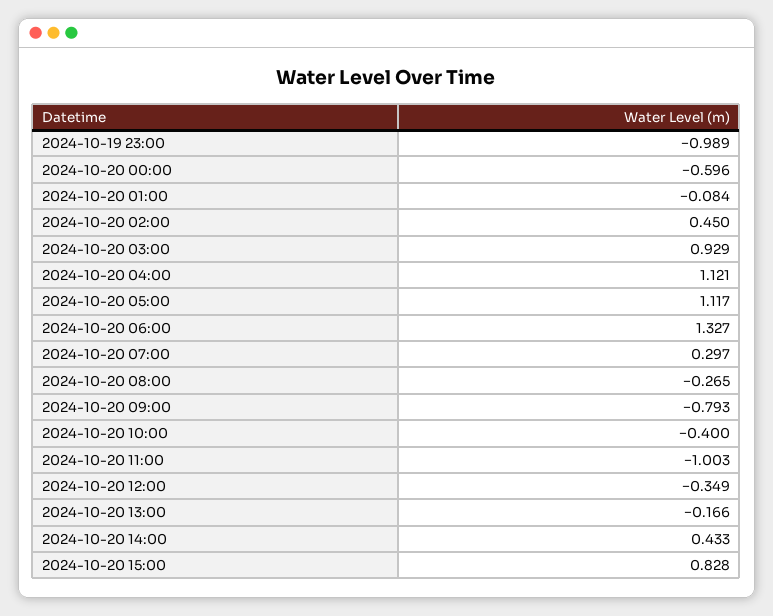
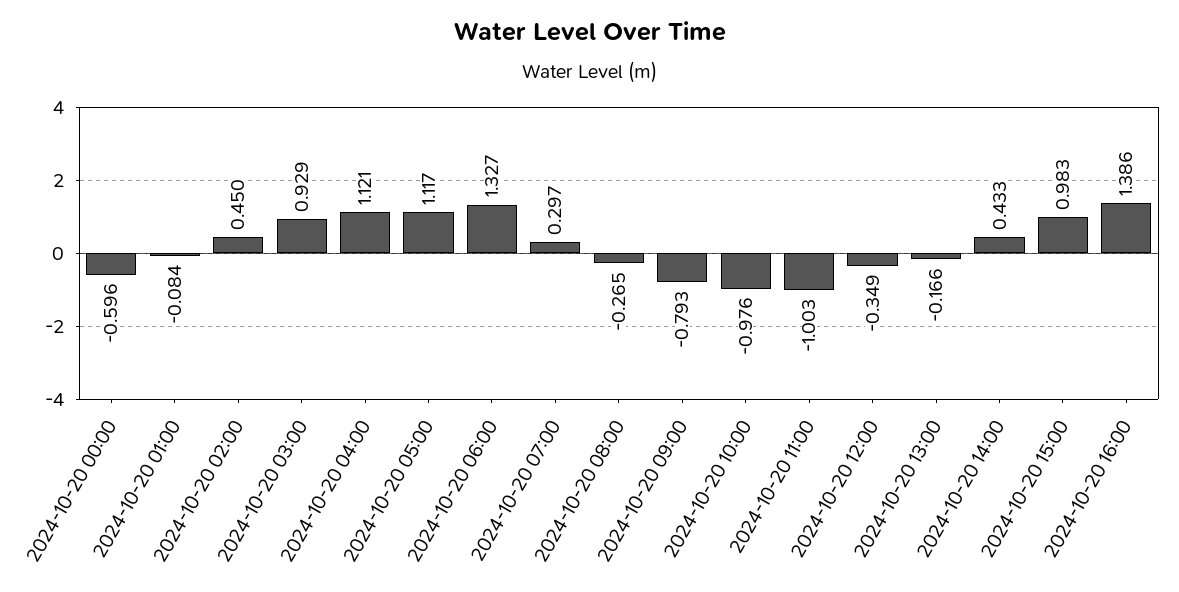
2024-10-19 23:00: -0.989 -> none
2024-10-20 10:00: -0.4 -> -0.976
2024-10-20 15:00: 0.828 -> 0.983
2024-10-20 16:00: none -> 1.386

